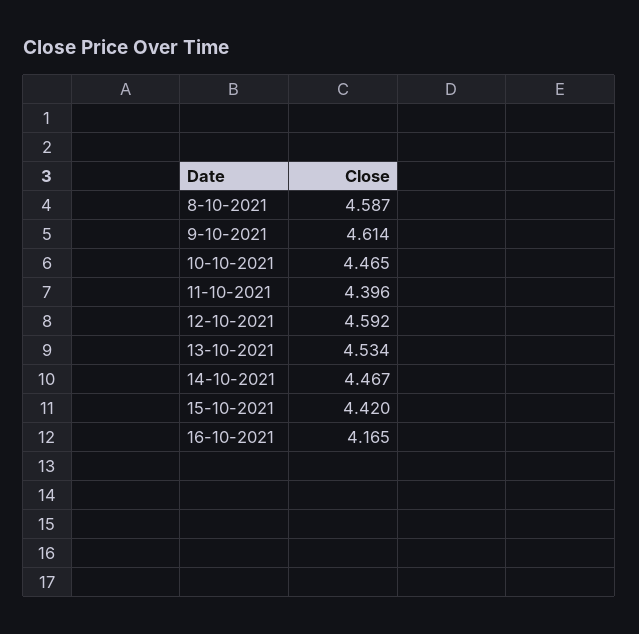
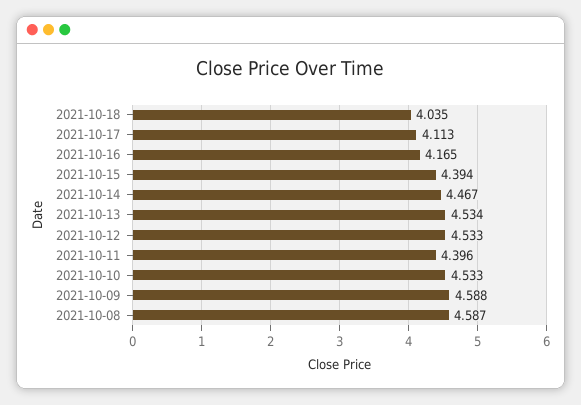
9-10-2021: 4.614 -> 4.588
10-10-2021: 4.465 -> 4.533
12-10-2021: 4.592 -> 4.533
15-10-2021: 4.42 -> 4.394
2021-10-18: none -> 4.035
2021-10-17: none -> 4.113

